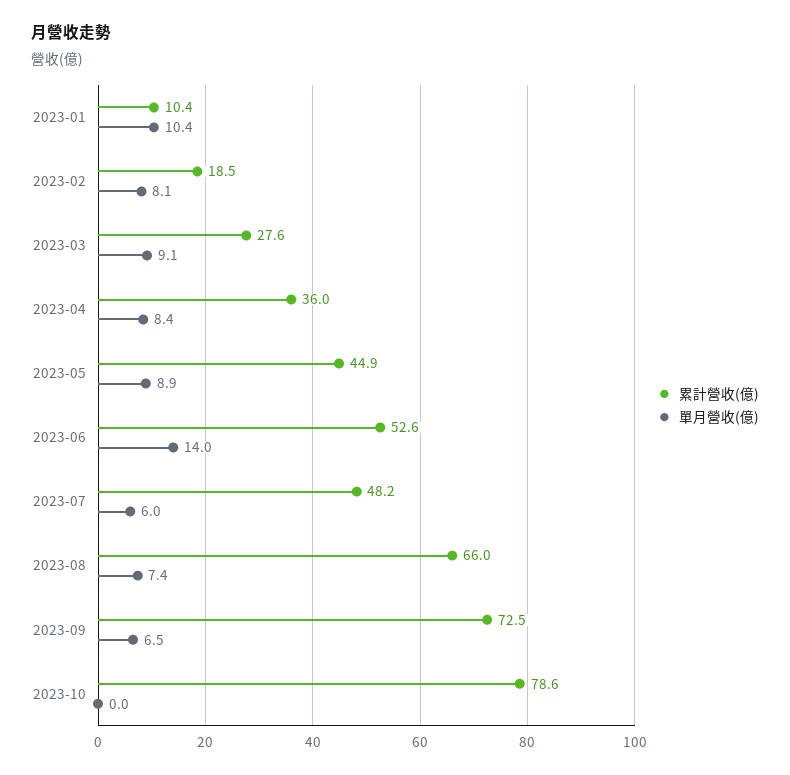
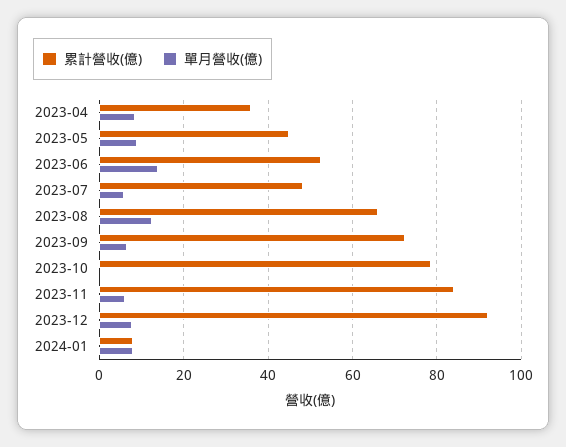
累計營收(億), 2023-01: 10.4 -> none
單月營收(億), 2023-01: 10.4 -> none
累計營收(億), 2023-02: 18.5 -> none
單月營收(億), 2023-02: 8.1 -> none
累計營收(億), 2023-03: 27.6 -> none
單月營收(億), 2023-03: 9.1 -> none
單月營收(億), 2023-08: 7.4 -> 12
累計營收(億), 2023-11: none -> 84
單月營收(億), 2023-11: none -> 6
累計營收(億), 2023-12: none -> 92
單月營收(億), 2023-12: none -> 8
累計營收(億), 2024-01: none -> 8
單月營收(億), 2024-01: none -> 8

